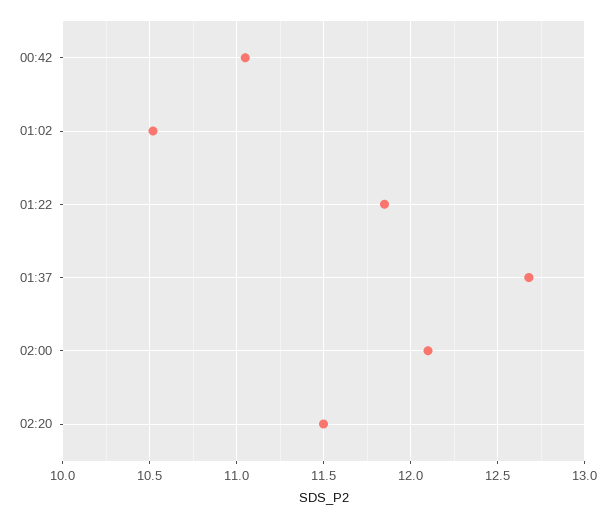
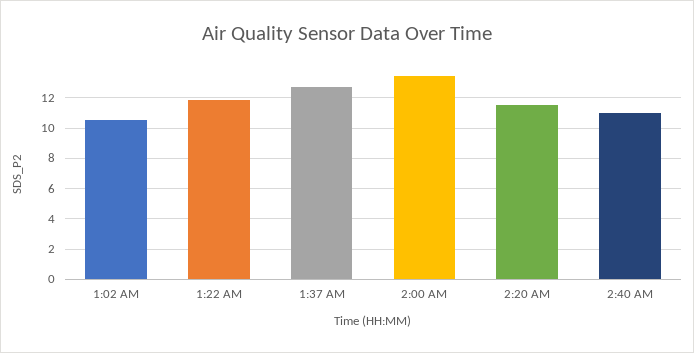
00:42: 11.05 -> none
02:00: 12.1 -> 13.5
2:40 AM: none -> 11

